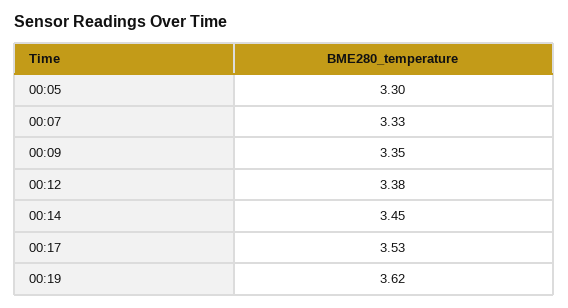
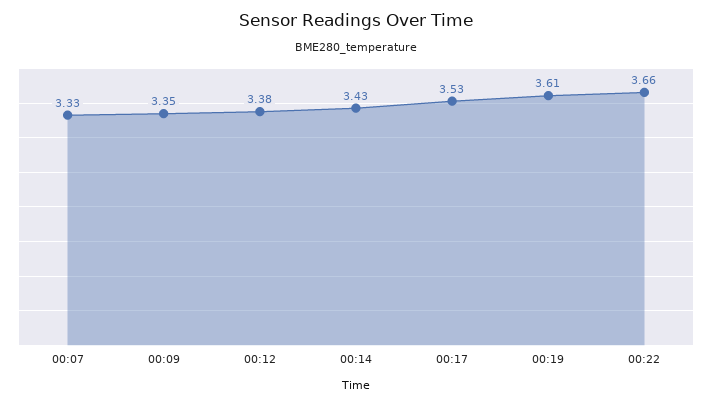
00:05: 3.3 -> none
00:14: 3.45 -> 3.43
00:19: 3.62 -> 3.61
00:22: none -> 3.66

